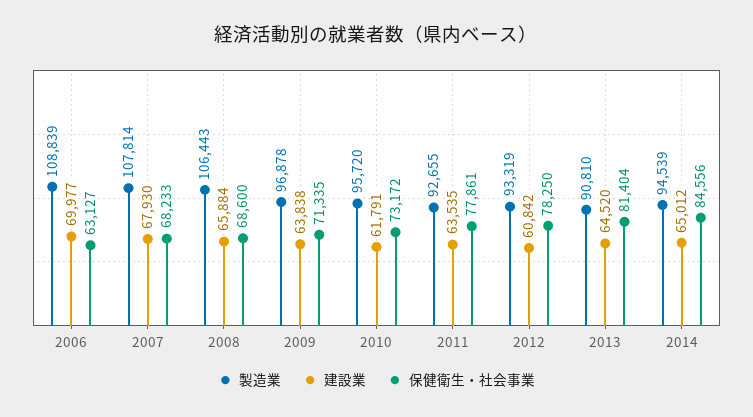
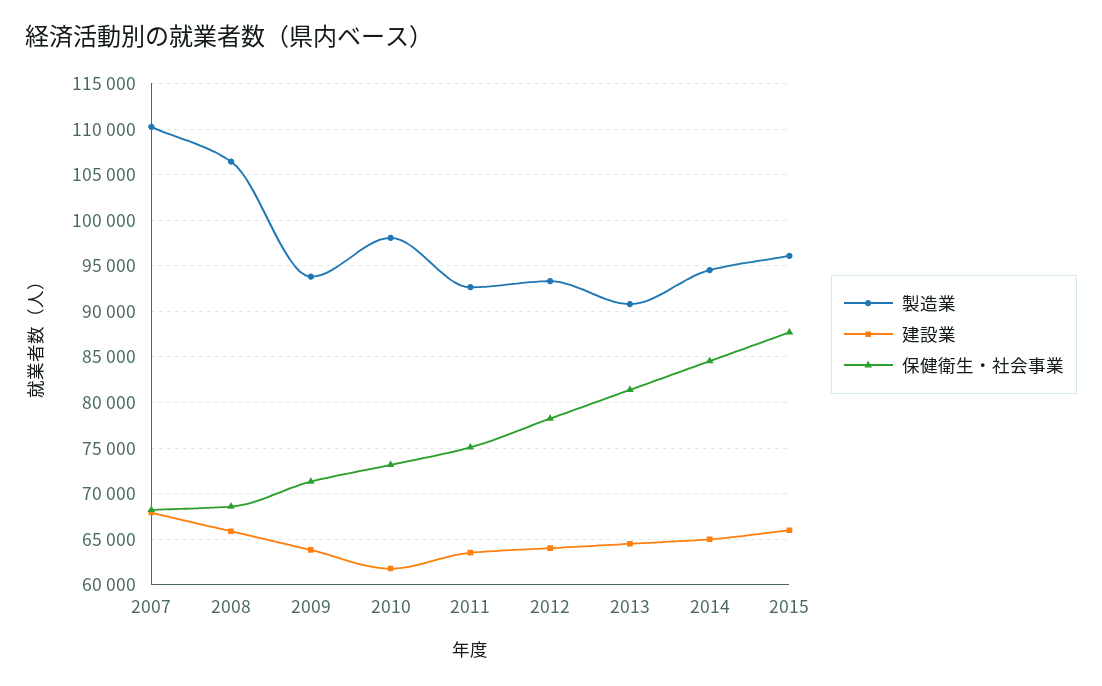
製造業, 2006: 108839 -> none
建設業, 2006: 69977 -> none
保健衛生・社会事業, 2006: 63127 -> none
製造業, 2007: 107814 -> 110000
製造業, 2009: 96878 -> 94000
製造業, 2010: 95720 -> 98000
保健衛生・社会事業, 2011: 77861 -> 75000
建設業, 2012: 60842 -> 64000
製造業, 2015: none -> 96000
建設業, 2015: none -> 66000
保健衛生・社会事業, 2015: none -> 88000

